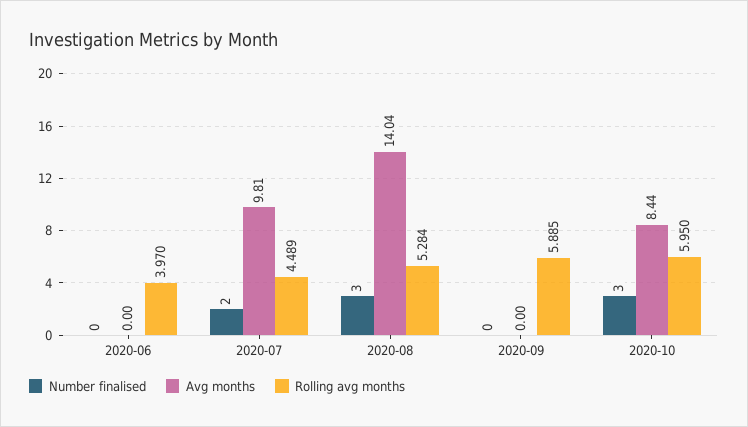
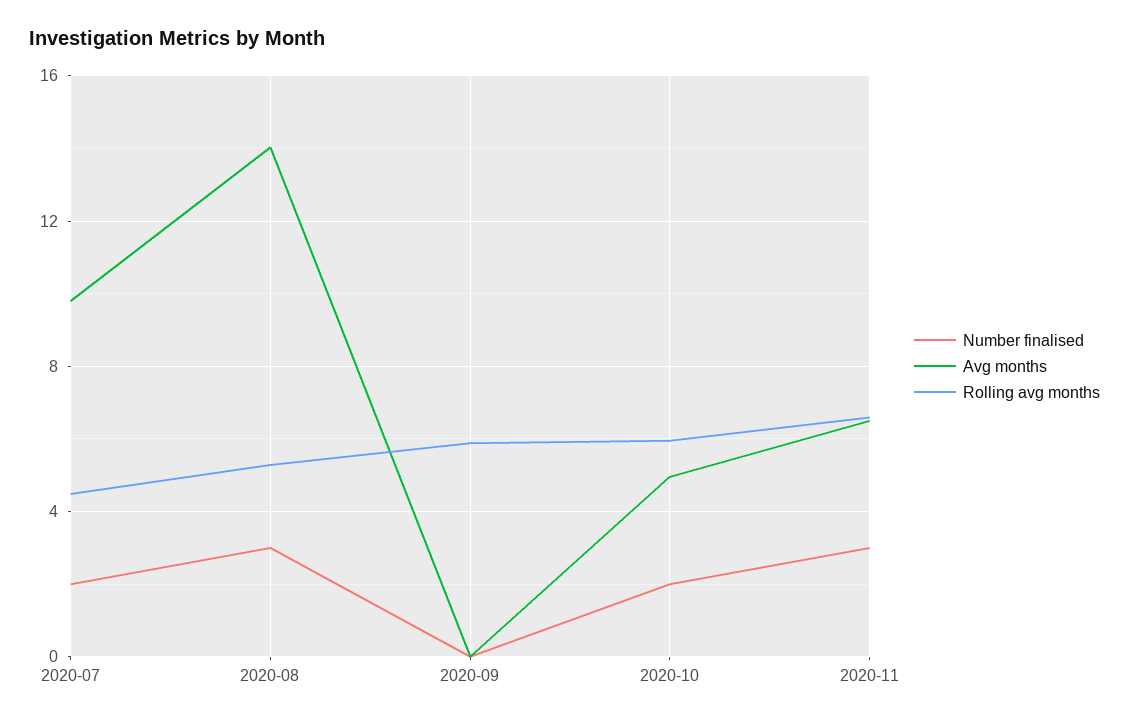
Number finalised, 2020-06: 0 -> none
Avg months, 2020-06: 0 -> none
Rolling avg months, 2020-06: 3.97 -> none
Number finalised, 2020-10: 3 -> 2
Avg months, 2020-10: 8.44 -> 5
Number finalised, 2020-11: none -> 3
Avg months, 2020-11: none -> 6.5
Rolling avg months, 2020-11: none -> 6.5

